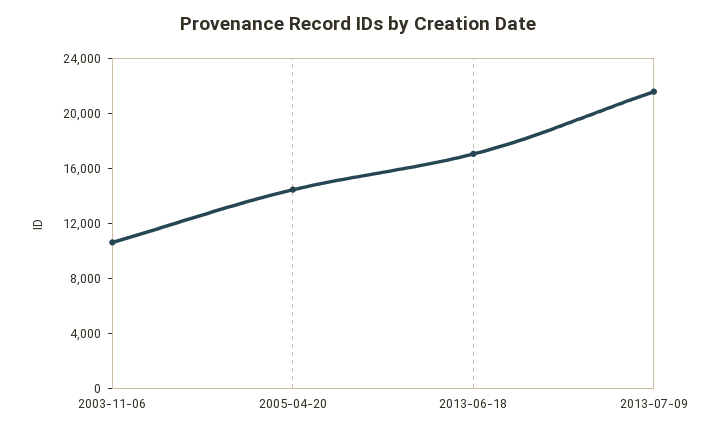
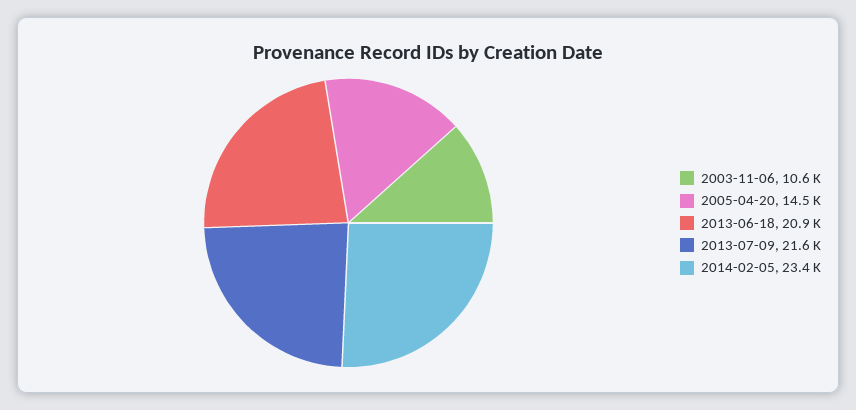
2013-06-18: 17000 -> 20900
2014-02-05: none -> 23400

